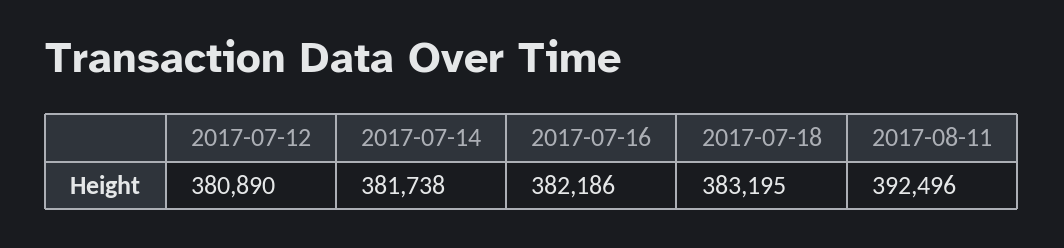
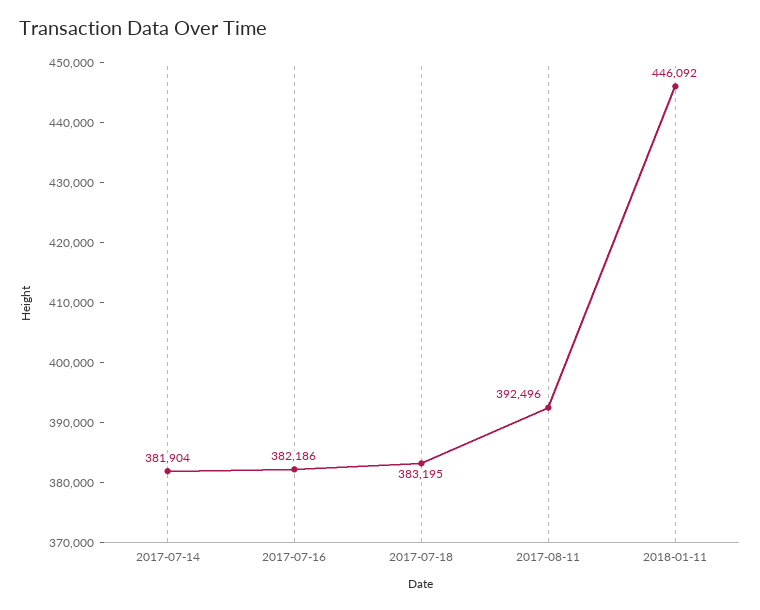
2017-07-12: 380890 -> none
2017-07-14: 381738 -> 381904
2018-01-11: none -> 446092

